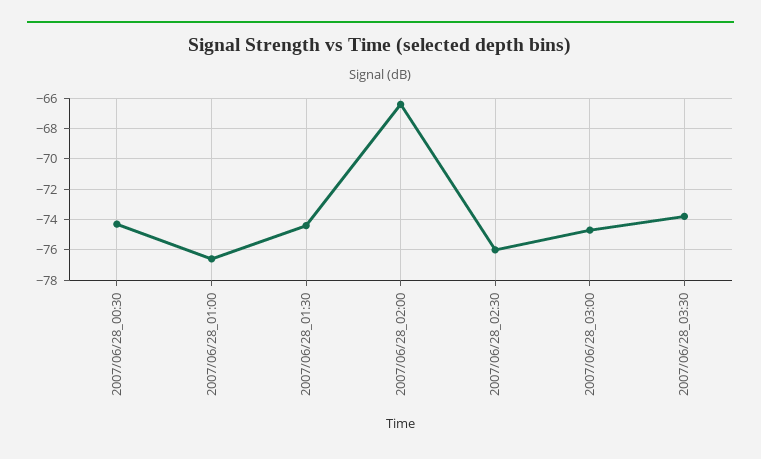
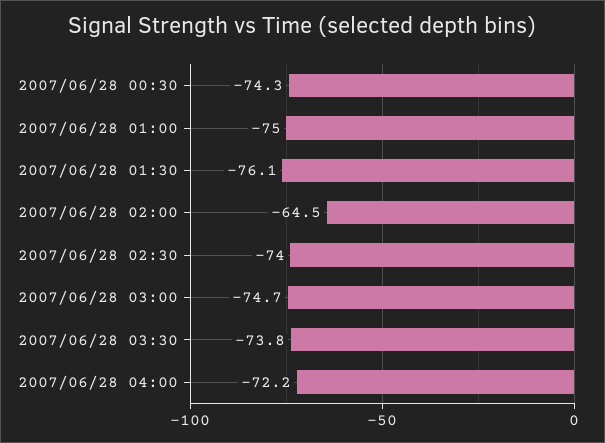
2007/06/28_01:00: -76.5 -> -75
2007/06/28_01:30: -74.5 -> -76.1
2007/06/28_02:00: -66.5 -> -64.5
2007/06/28_02:30: -76 -> -74
2007/06/28 04:00: none -> -72.2

